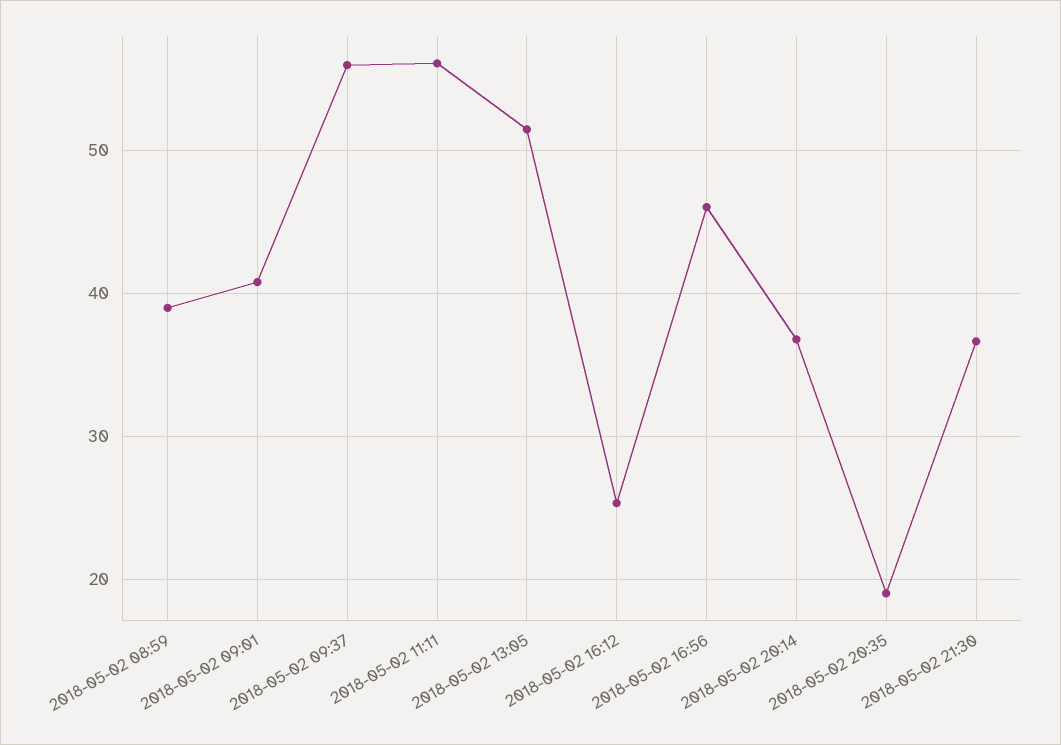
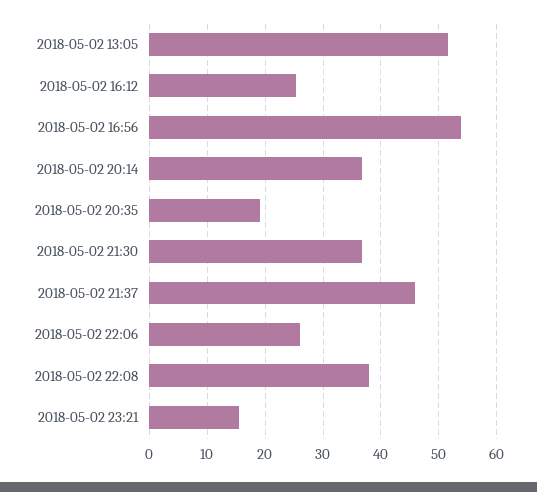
2018-05-02 08:59: 39 -> none
2018-05-02 09:01: 41 -> none
2018-05-02 09:37: 56 -> none
2018-05-02 11:11: 56 -> none
2018-05-02 16:56: 46 -> 54
2018-05-02 21:37: none -> 46
2018-05-02 22:06: none -> 26
2018-05-02 22:08: none -> 38
2018-05-02 23:21: none -> 16

